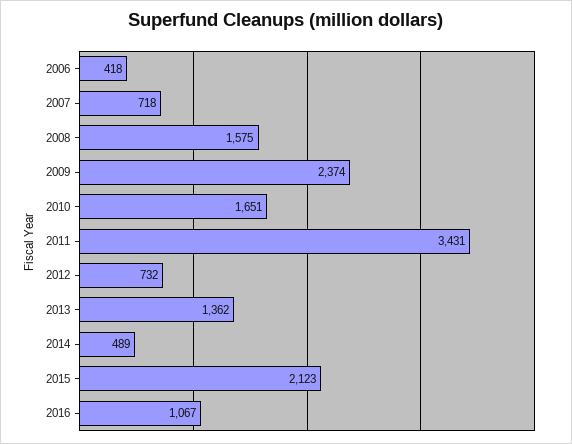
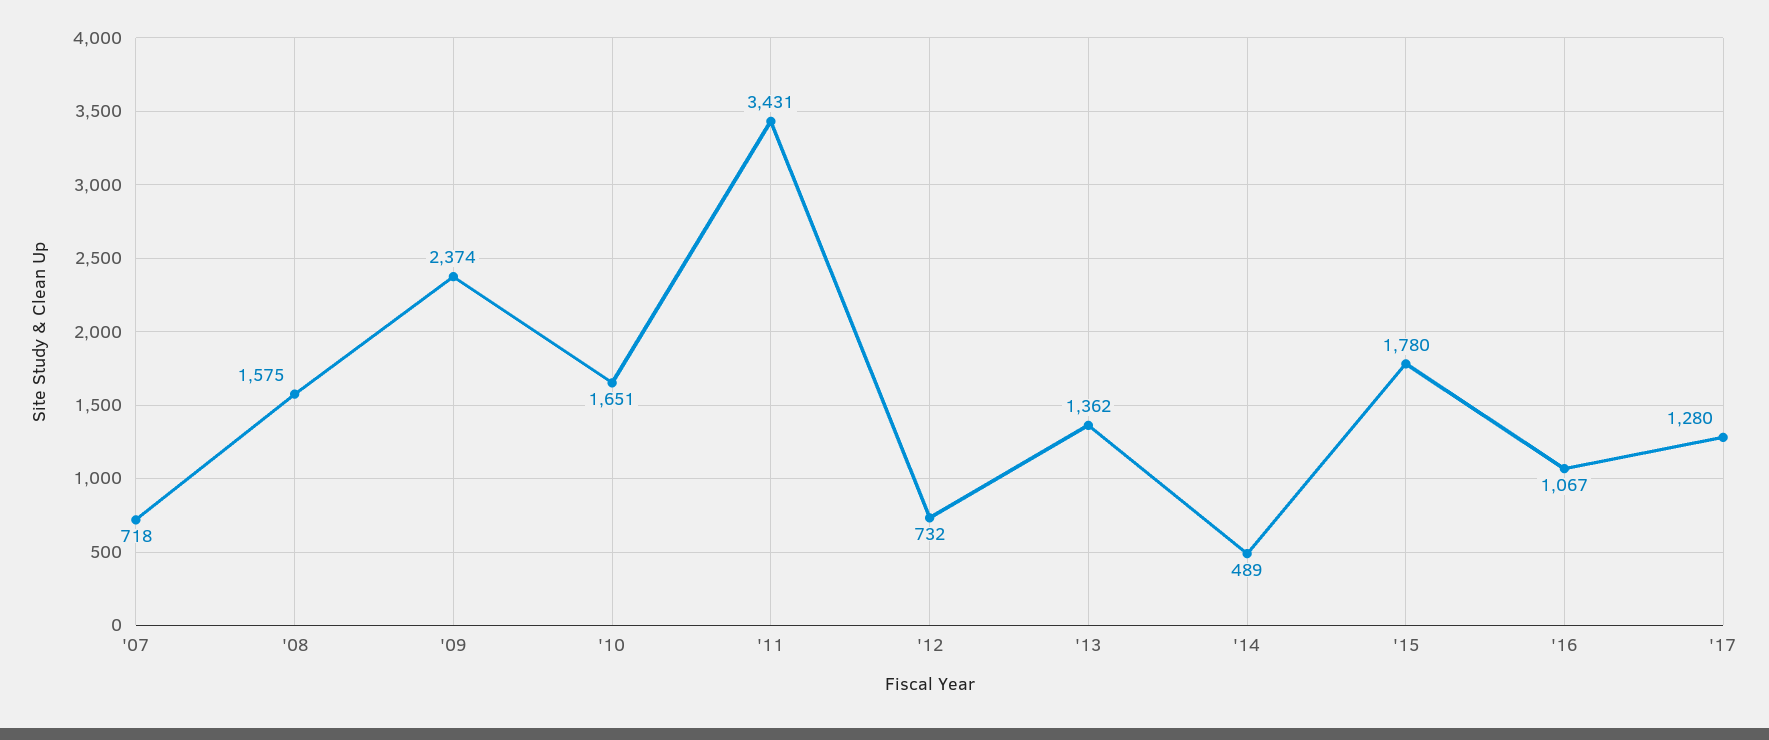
2006: 418 -> none
2015: 2123 -> 1780
'17: none -> 1280

